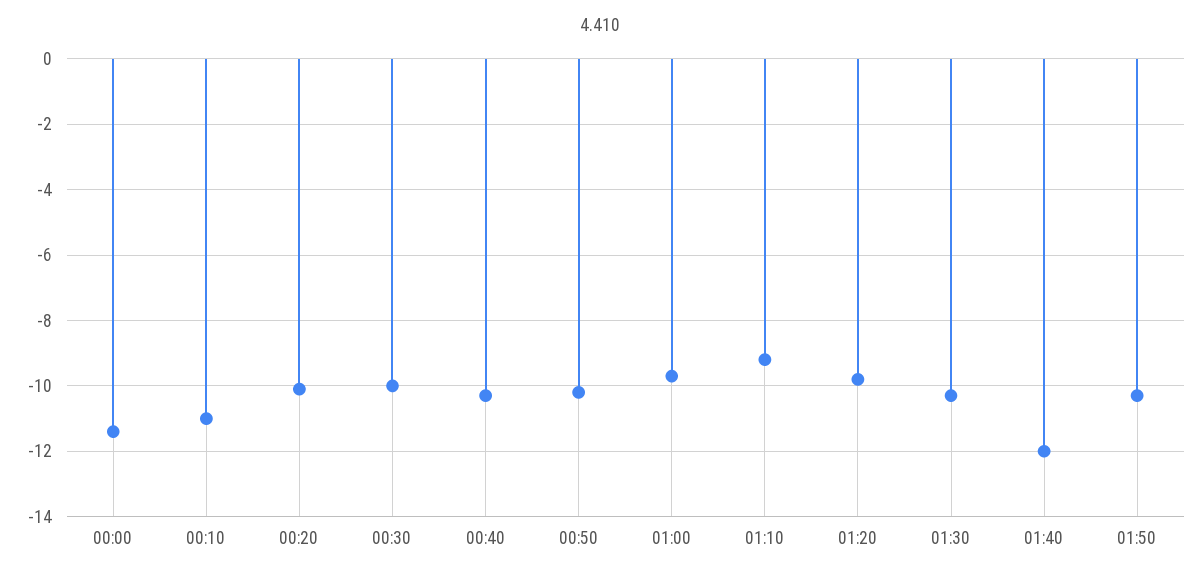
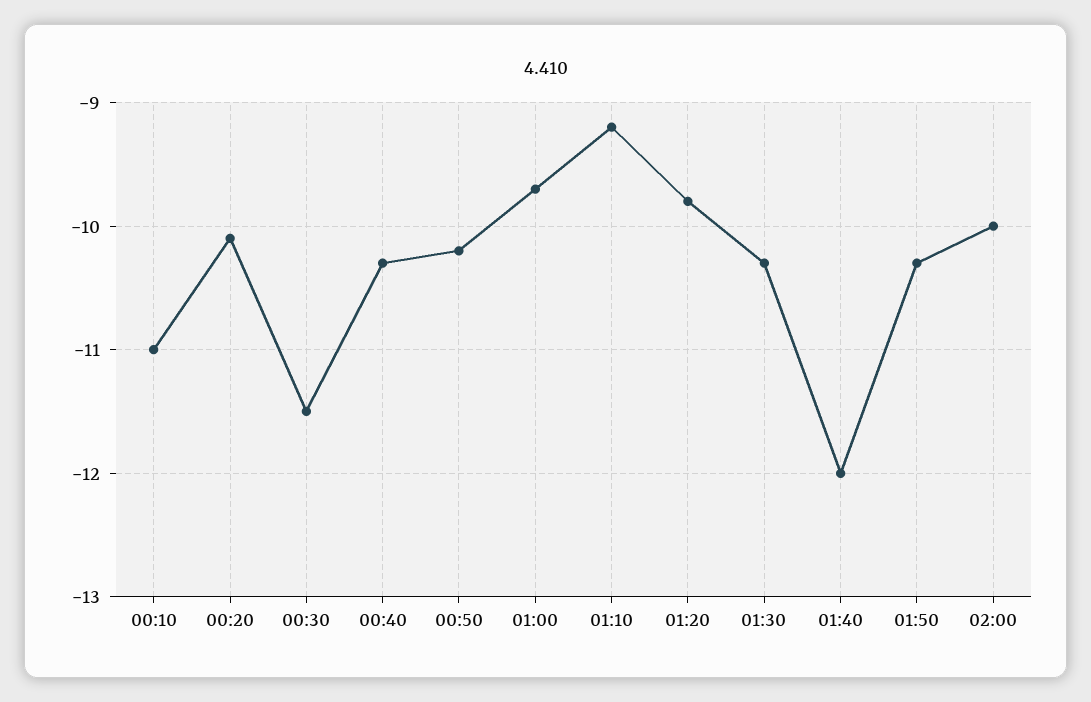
00:00: -11.5 -> none
00:30: -10 -> -11.5
02:00: none -> -10

